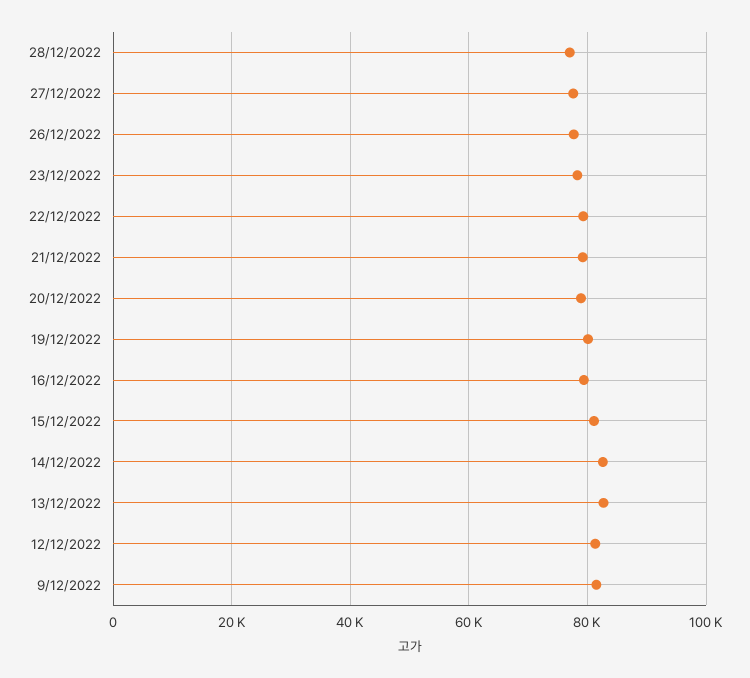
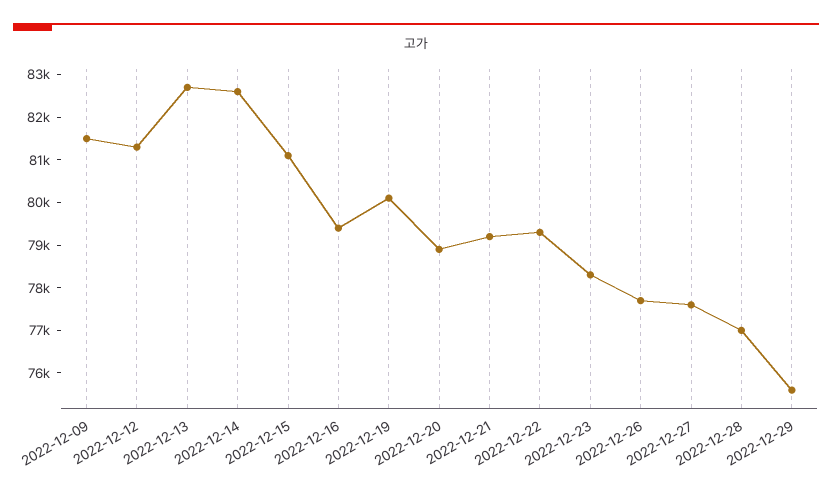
2022-12-29: none -> 75600

